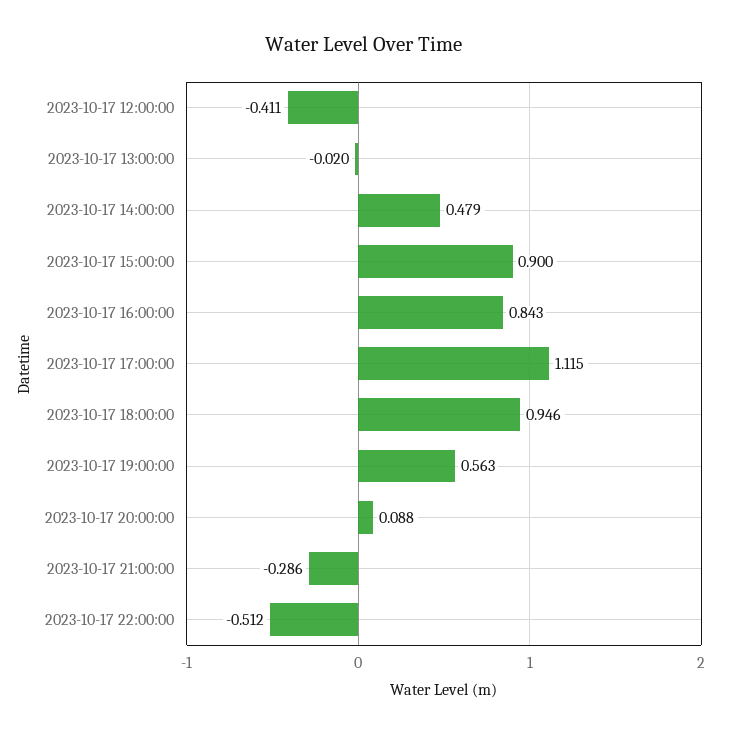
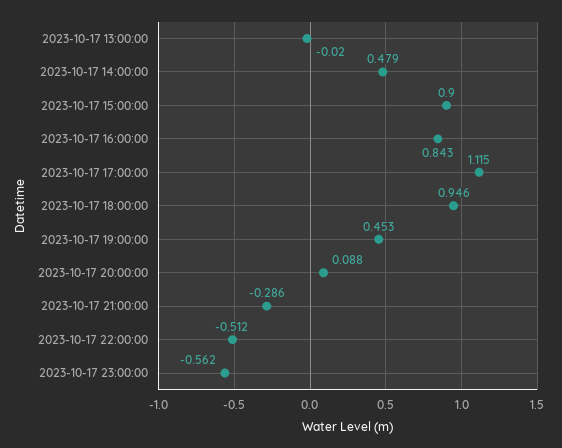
2023-10-17 12:00:00: -0.411 -> none
2023-10-17 19:00:00: 0.563 -> 0.453
2023-10-17 23:00:00: none -> -0.562

